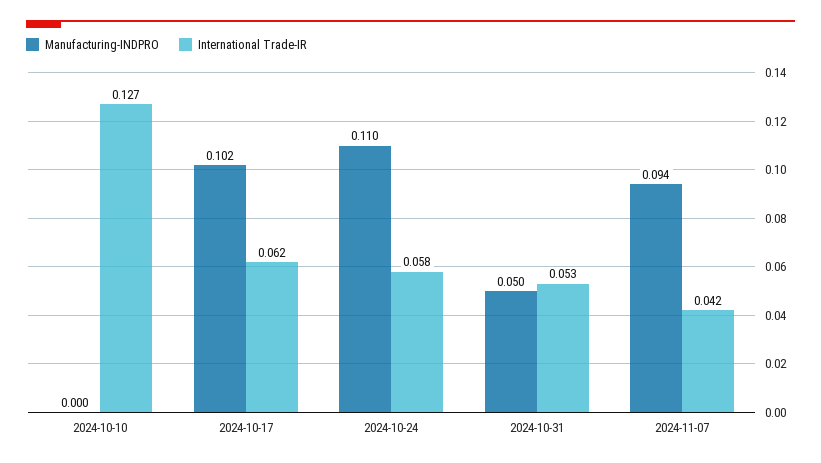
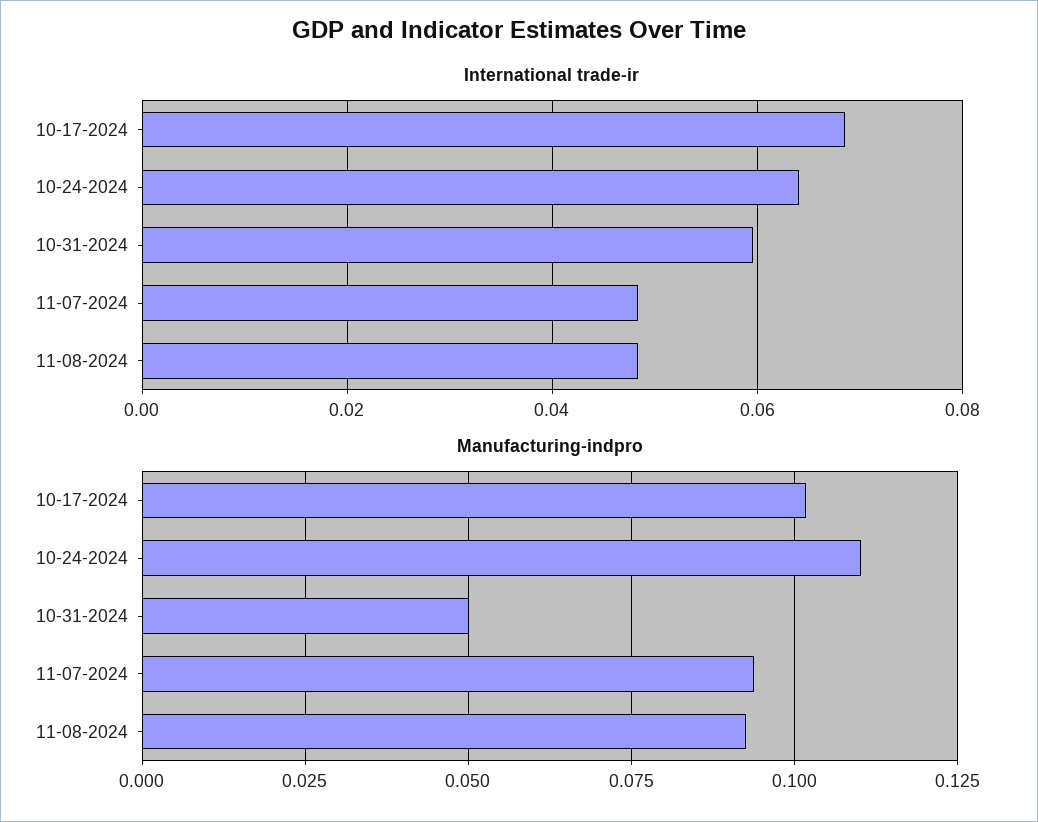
Manufacturing-INDPRO, 2024-10-10: 0 -> none
International Trade-IR, 2024-10-10: 0.127 -> none
International Trade-IR, 2024-10-17: 0.062 -> 0.068
International Trade-IR, 2024-10-24: 0.058 -> 0.064
International Trade-IR, 2024-10-31: 0.053 -> 0.06
International Trade-IR, 2024-11-07: 0.042 -> 0.048
International Trade-IR, 11-08-2024: none -> 0.048
Manufacturing-INDPRO, 11-08-2024: none -> 0.0925

